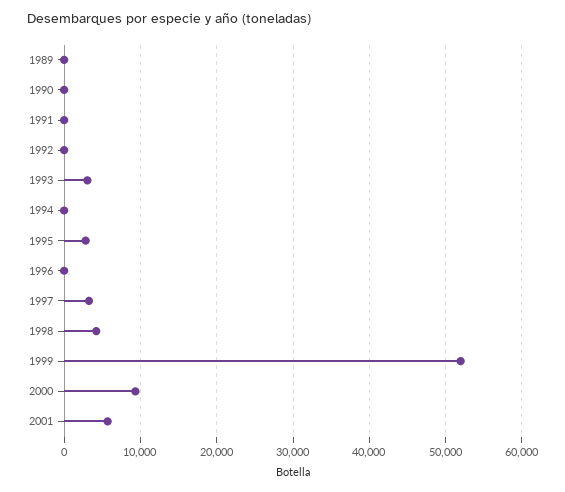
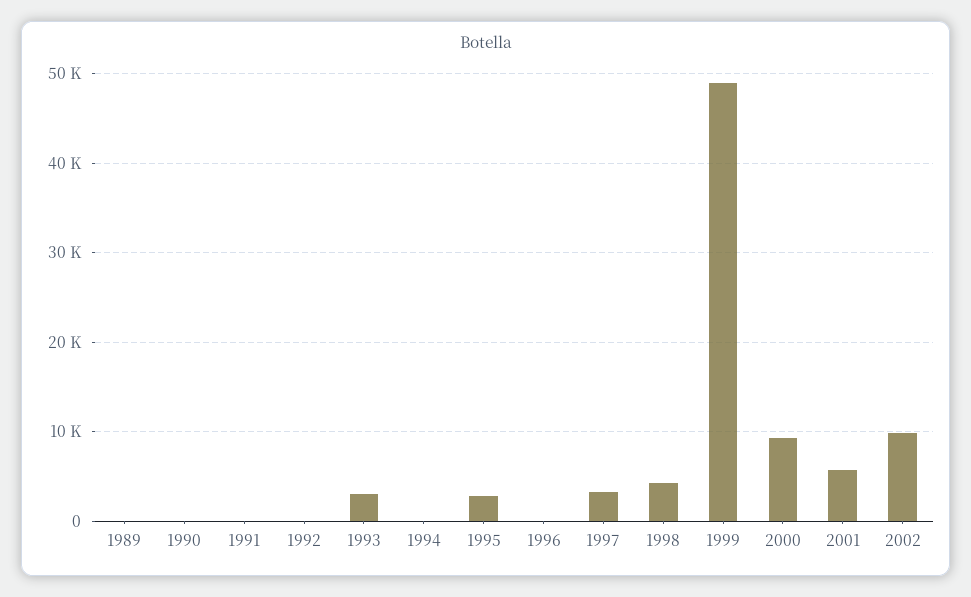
1999: 52000 -> 49000
2002: none -> 10000

